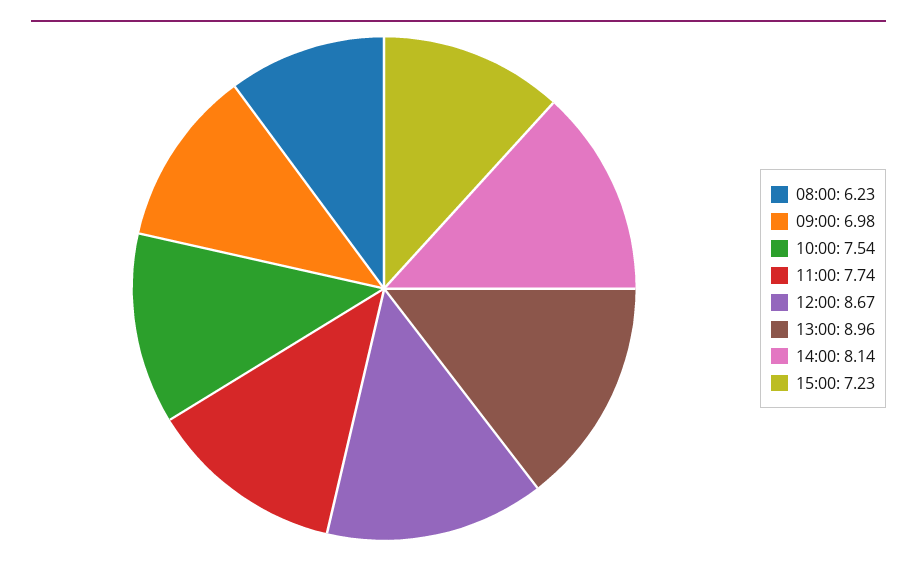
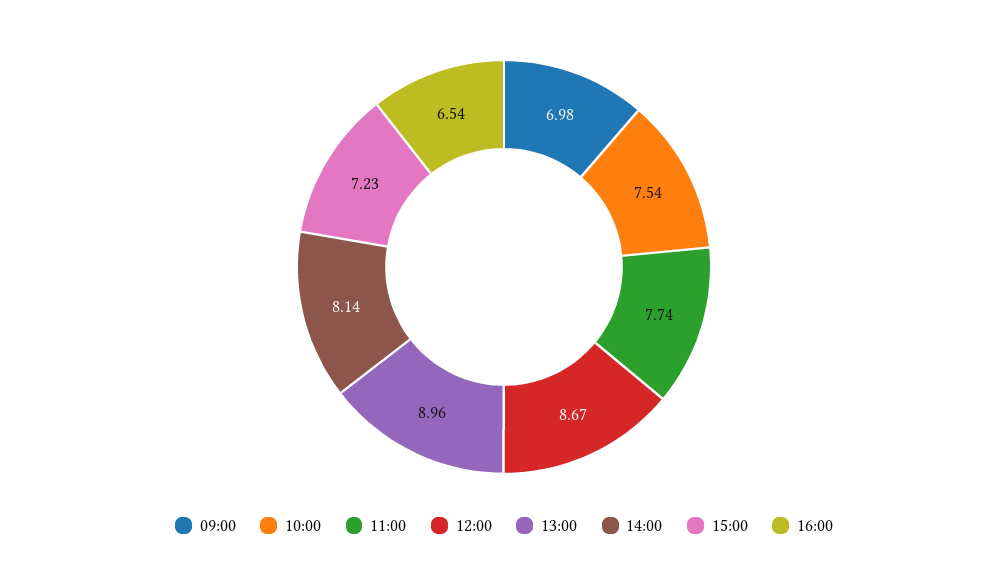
08:00: 6.23 -> none
16:00: none -> 6.54

